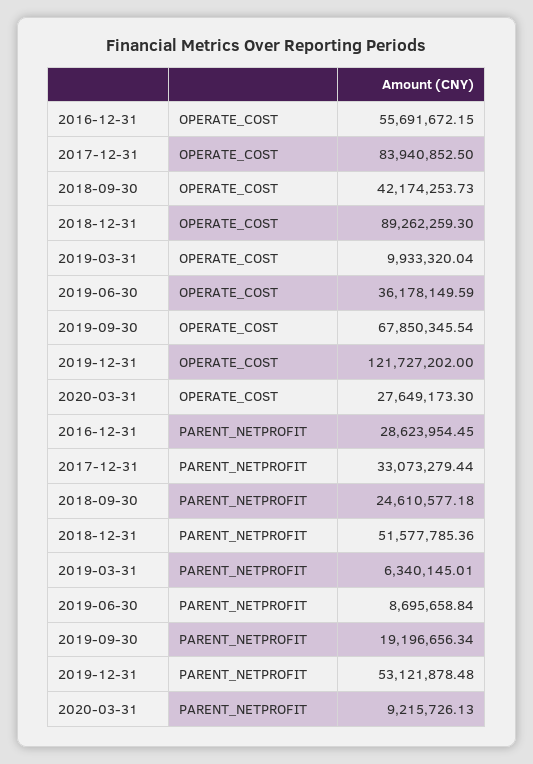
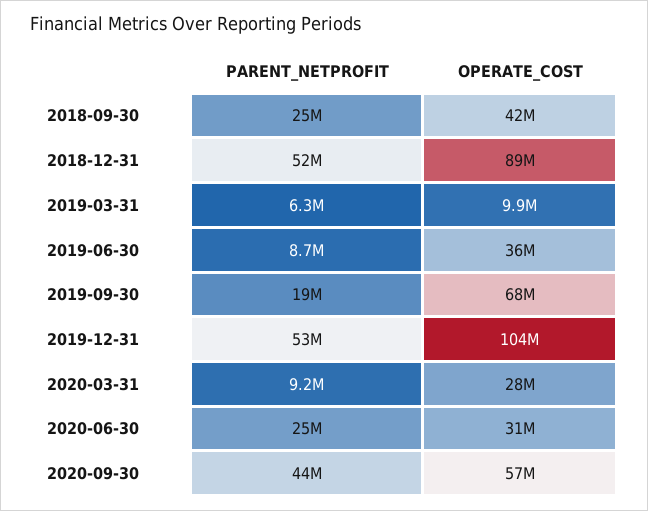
2016-12-31, OPERATE_COST: 55691672.15 -> none
2017-12-31, OPERATE_COST: 83940852.5 -> none
2019-12-31, OPERATE_COST: 121727202 -> 104000000
2016-12-31, PARENT_NETPROFIT: 28623954.45 -> none
2017-12-31, PARENT_NETPROFIT: 33073279.44 -> none
2020-06-30, PARENT_NETPROFIT: none -> 25000000
2020-06-30, OPERATE_COST: none -> 31000000
2020-09-30, PARENT_NETPROFIT: none -> 44000000
2020-09-30, OPERATE_COST: none -> 57000000

